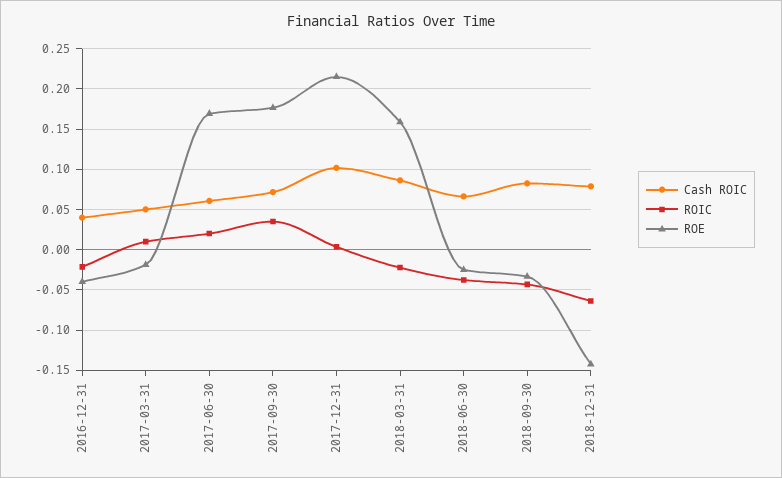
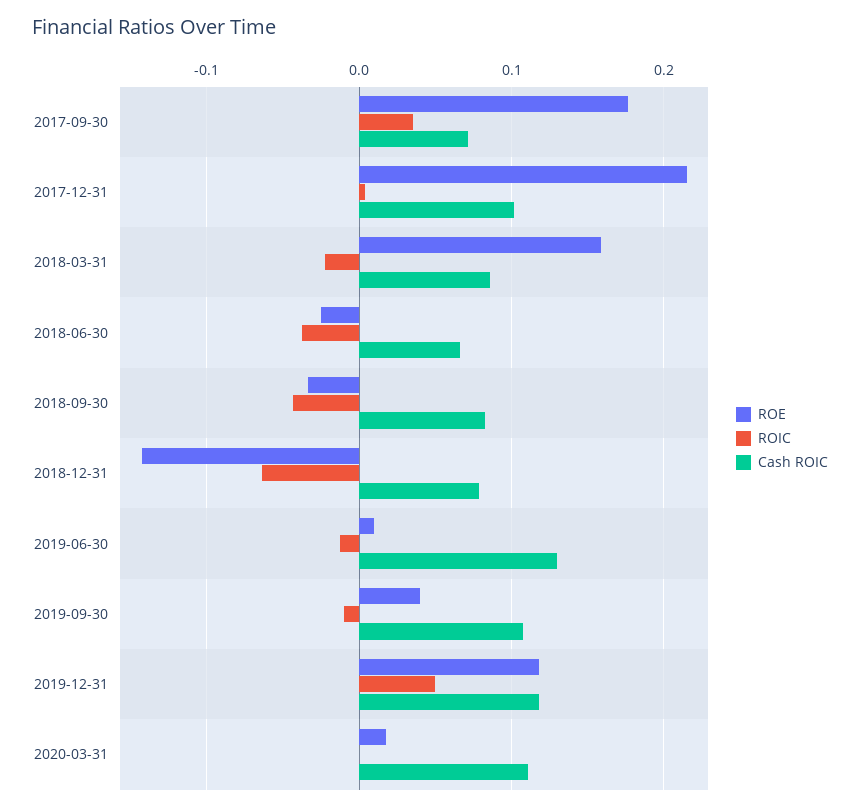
Cash ROIC, 2016-12-31: 0.04 -> none
ROIC, 2016-12-31: -0.02 -> none
ROE, 2016-12-31: -0.04 -> none
Cash ROIC, 2017-03-31: 0.05 -> none
ROIC, 2017-03-31: 0.01 -> none
ROE, 2017-03-31: -0.02 -> none
Cash ROIC, 2017-06-30: 0.06 -> none
ROIC, 2017-06-30: 0.02 -> none
ROE, 2017-06-30: 0.17 -> none
ROE, 2019-06-30: none -> 0.01
ROIC, 2019-06-30: none -> -0.01
Cash ROIC, 2019-06-30: none -> 0.13
ROE, 2019-09-30: none -> 0.04
ROIC, 2019-09-30: none -> -0.01
Cash ROIC, 2019-09-30: none -> 0.11
ROE, 2019-12-31: none -> 0.12
ROIC, 2019-12-31: none -> 0.05
Cash ROIC, 2019-12-31: none -> 0.12
ROE, 2020-03-31: none -> 0.02
ROIC, 2020-03-31: none -> 0
Cash ROIC, 2020-03-31: none -> 0.11

